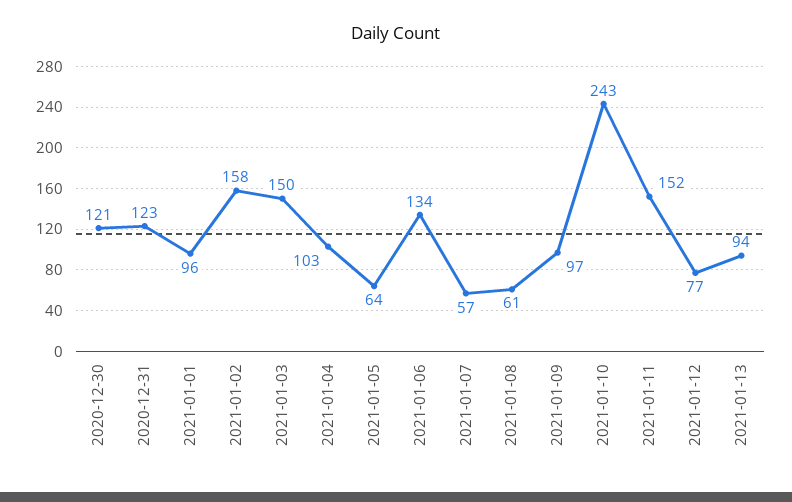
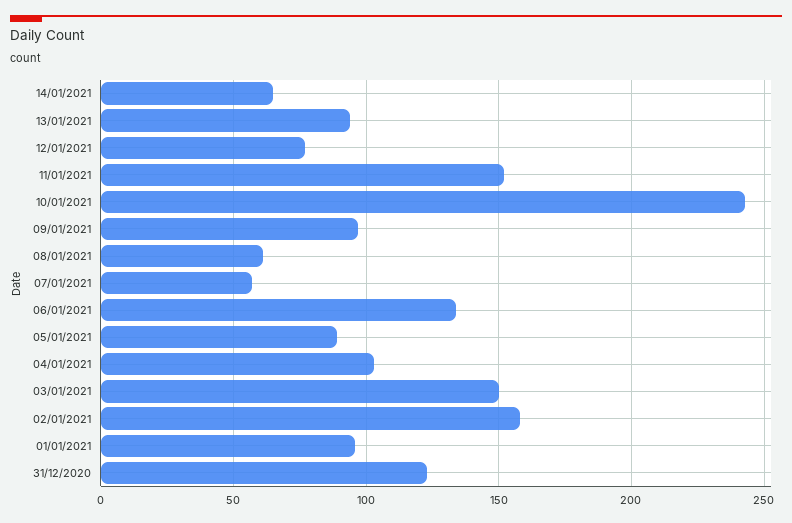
2020-12-30: 121 -> none
2021-01-05: 64 -> 90
14/01/2021: none -> 65

